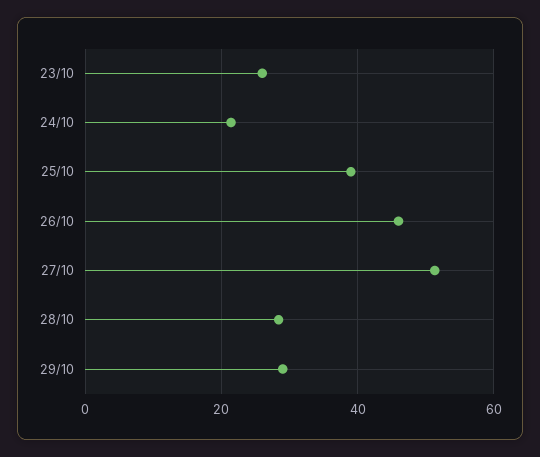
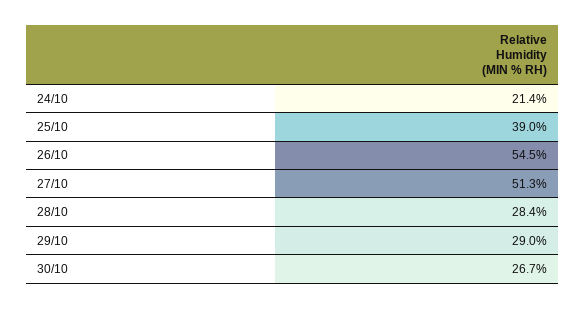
23/10: 26 -> none
26/10: 46 -> 54.5
30/10: none -> 26.7

